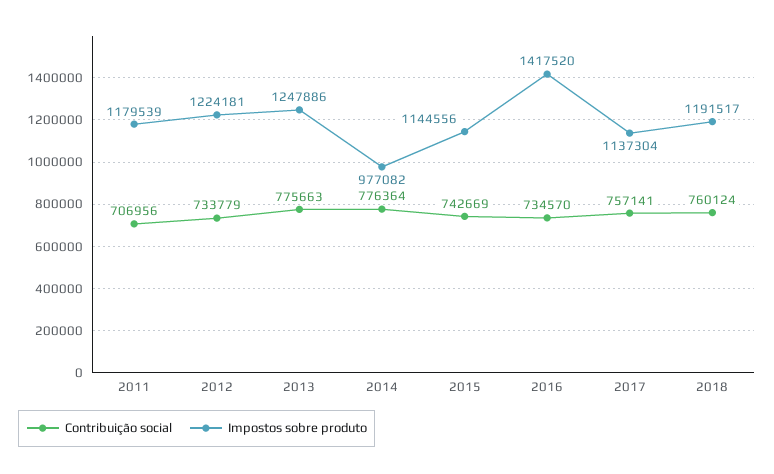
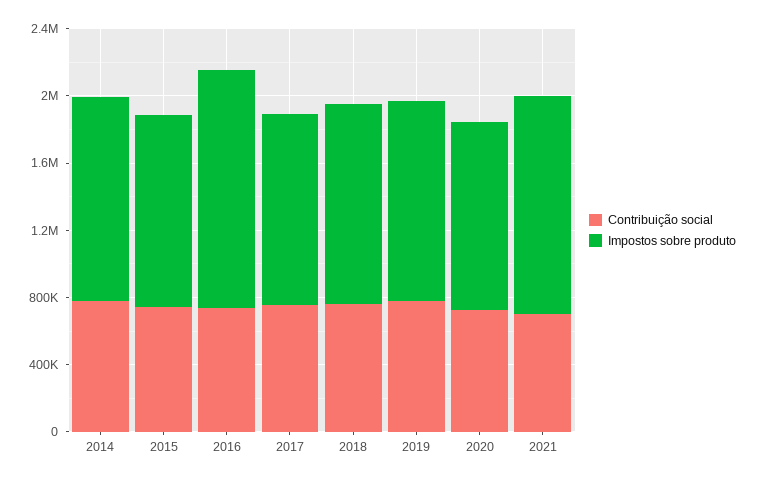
Contribuição social, 2011: 706956 -> none
Impostos sobre produto, 2011: 1179539 -> none
Contribuição social, 2012: 733779 -> none
Impostos sobre produto, 2012: 1224181 -> none
Contribuição social, 2013: 775663 -> none
Impostos sobre produto, 2013: 1247886 -> none
Impostos sobre produto, 2014: 977082 -> 1200000
Contribuição social, 2019: none -> 800000
Impostos sobre produto, 2019: none -> 1200000
Contribuição social, 2020: none -> 700000
Impostos sobre produto, 2020: none -> 1100000
Contribuição social, 2021: none -> 700000
Impostos sobre produto, 2021: none -> 1300000

